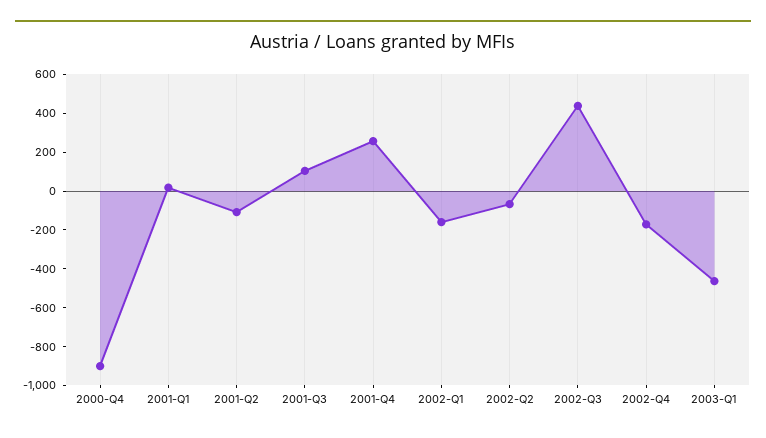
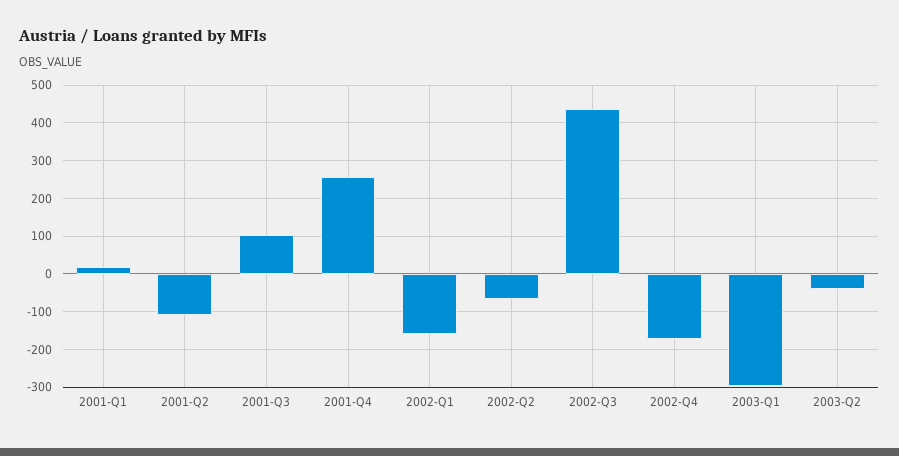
2000-Q4: -900 -> none
2003-Q1: -450 -> -300
2003-Q2: none -> -40

